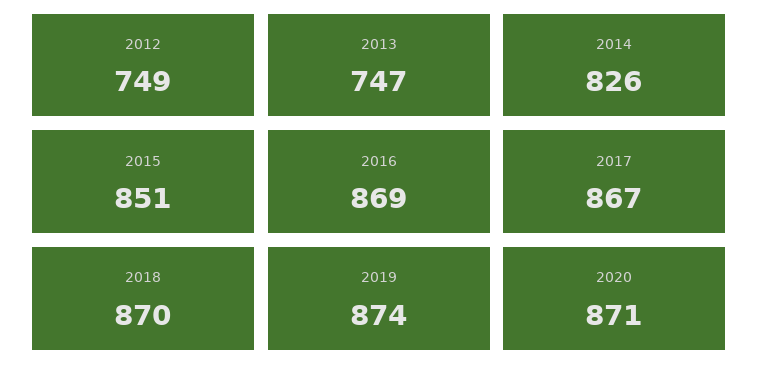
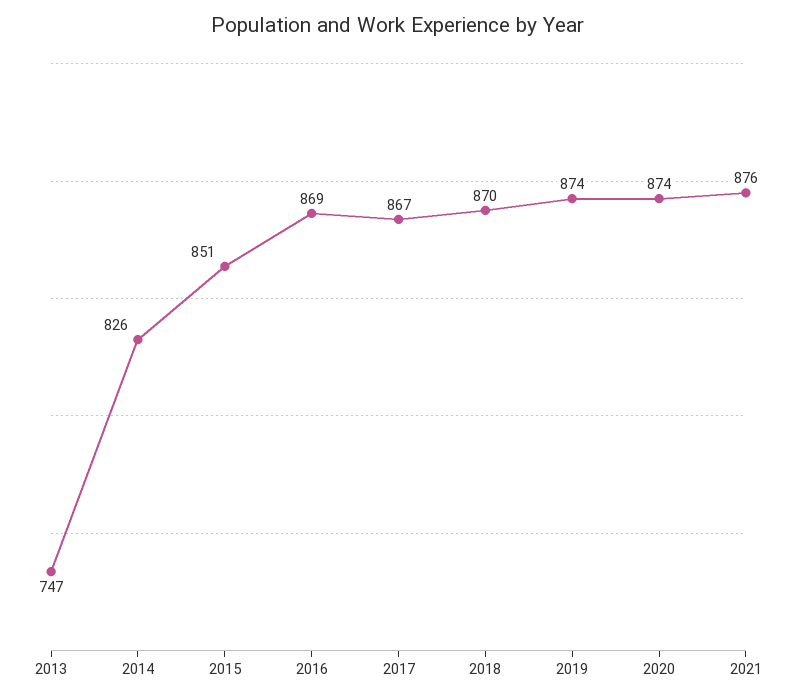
2012: 749 -> none
2020: 871 -> 874
2021: none -> 876

